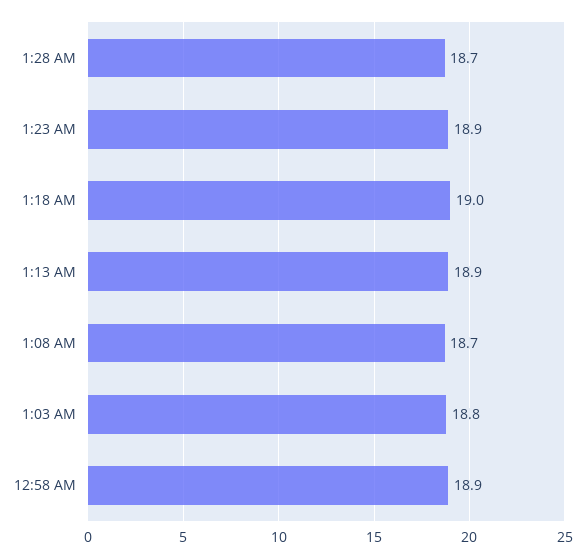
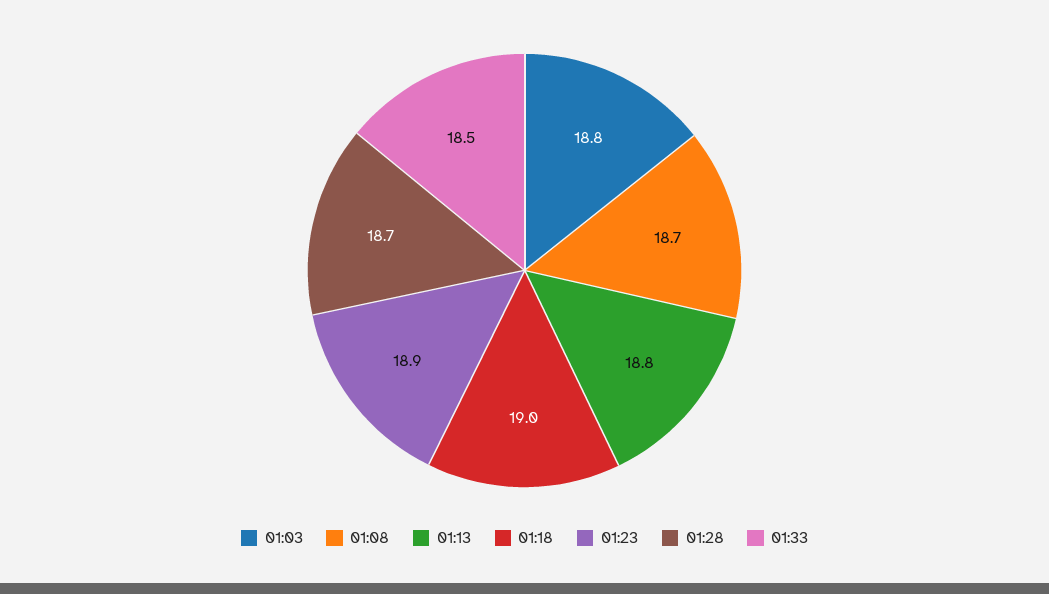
1:13 AM: 18.9 -> 18.8
12:58 AM: 18.9 -> none
01:33: none -> 18.5

